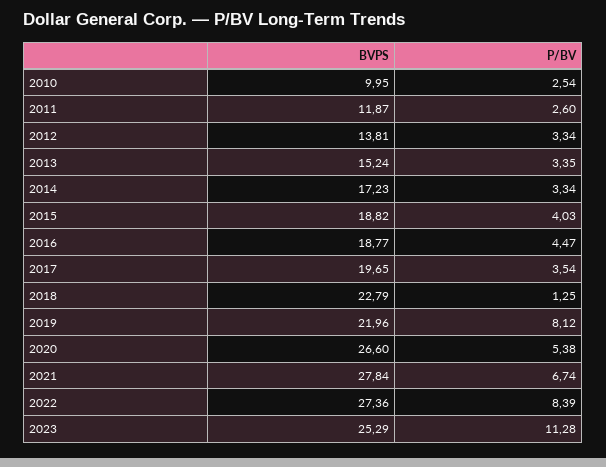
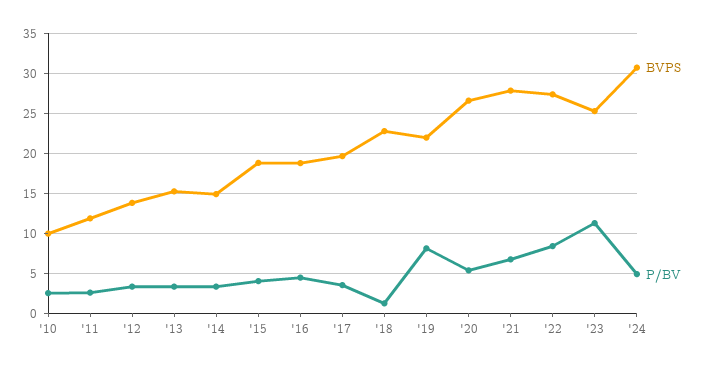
BVPS, 2014: 17.23 -> 15
BVPS, '24: none -> 31
P/BV, '24: none -> 5

